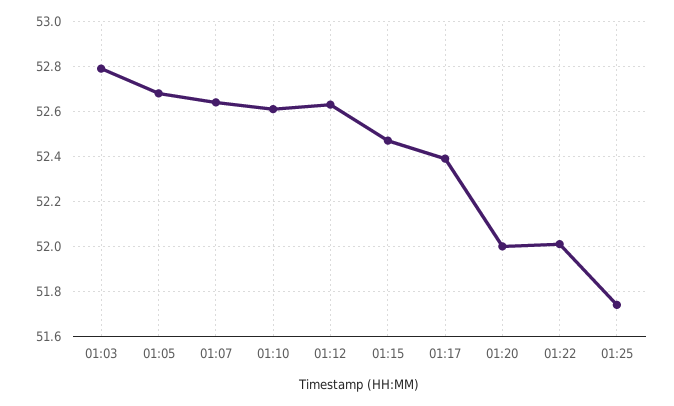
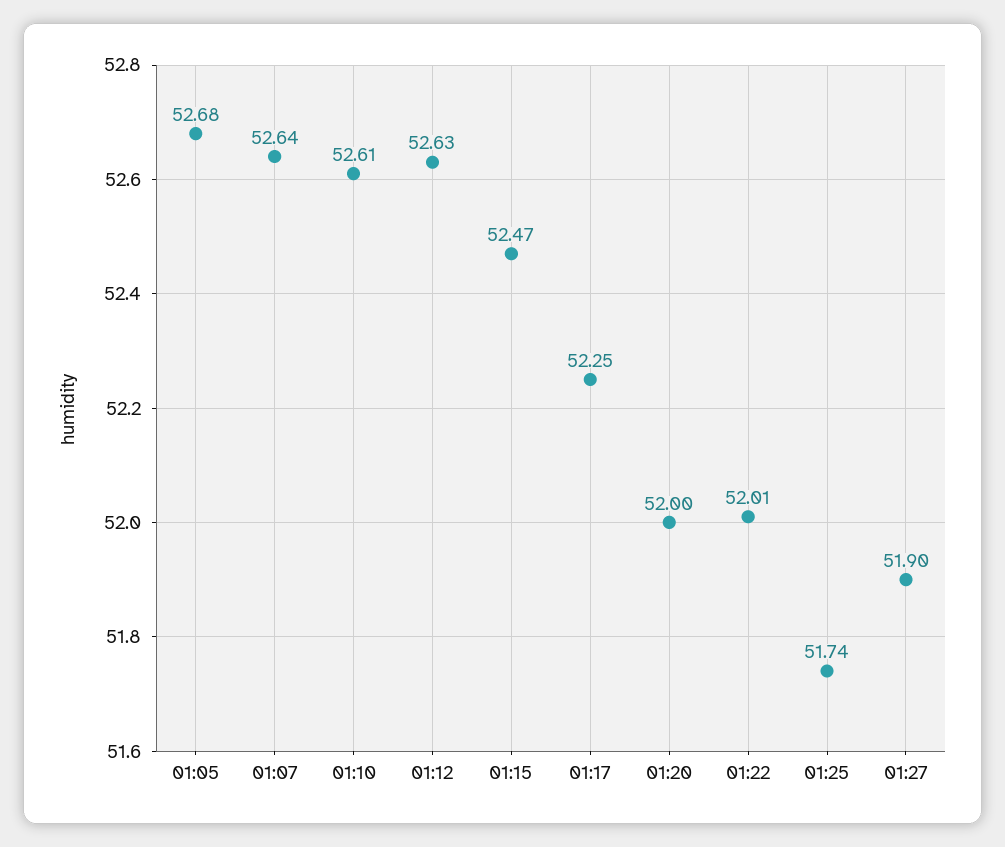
01:03: 52.8 -> none
01:17: 52.4 -> 52.25
01:27: none -> 51.9

